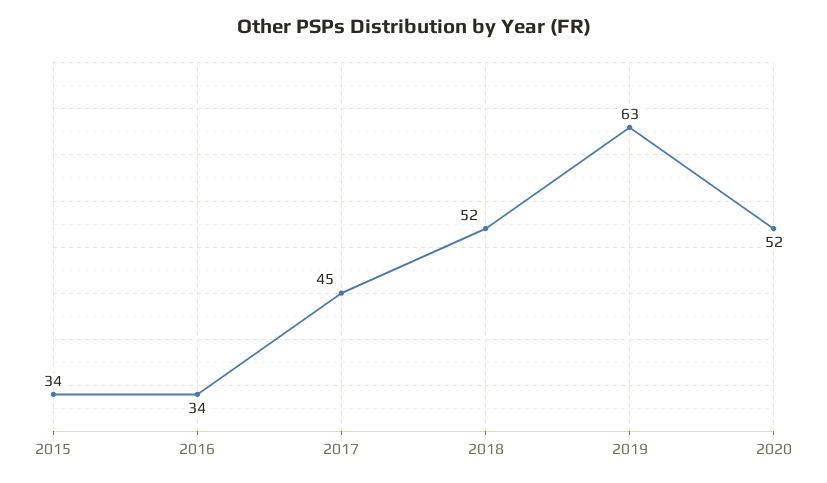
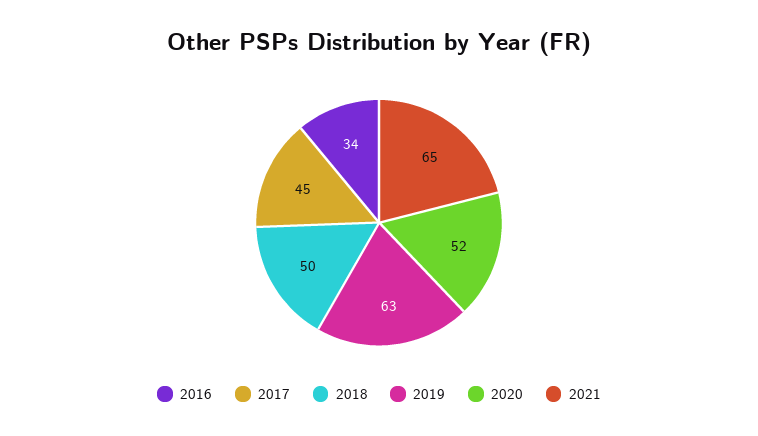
2015: 34 -> none
2018: 52 -> 50
2021: none -> 65

